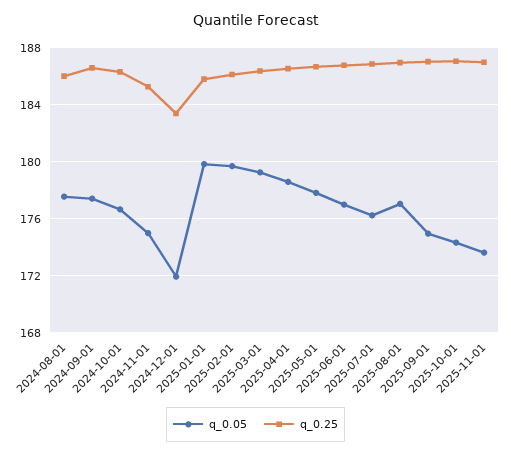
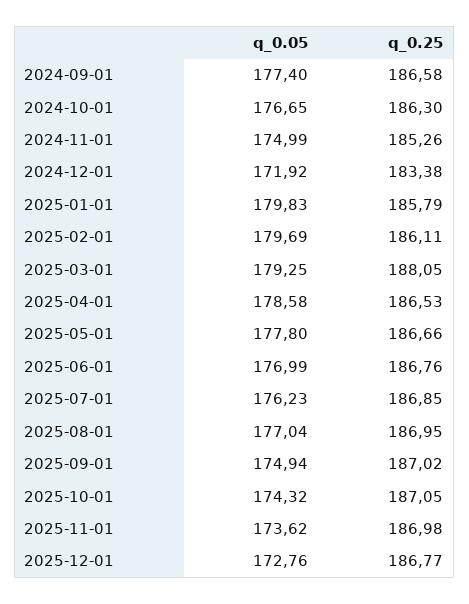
q_0.05, 2024-08-01: 177.5 -> none
q_0.25, 2024-08-01: 186 -> none
q_0.25, 2025-03-01: 186.5 -> 188.05
q_0.05, 2025-12-01: none -> 172.76
q_0.25, 2025-12-01: none -> 186.77

